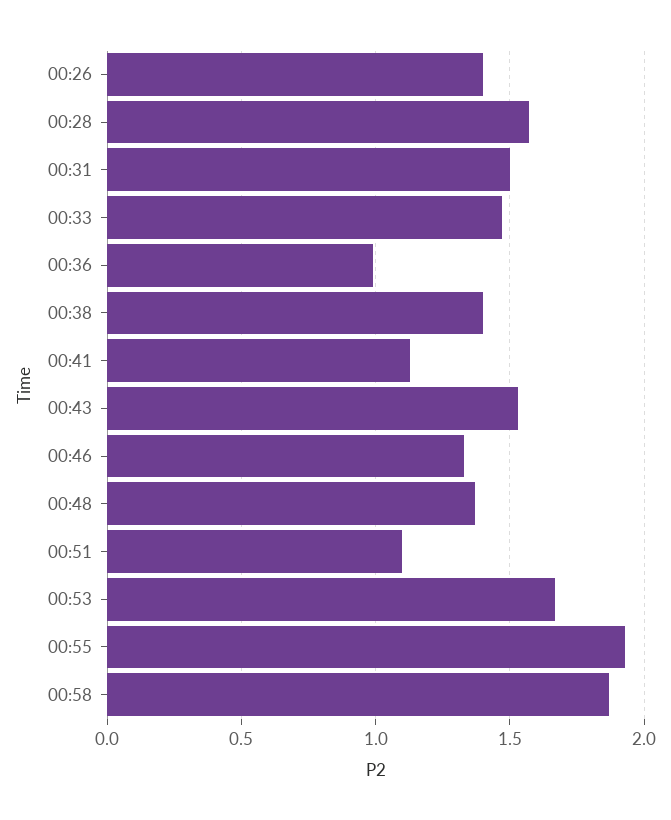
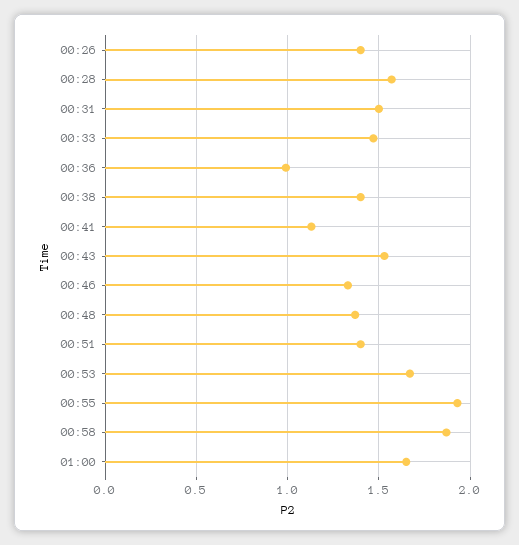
00:51: 1.1 -> 1.4
01:00: none -> 1.65

